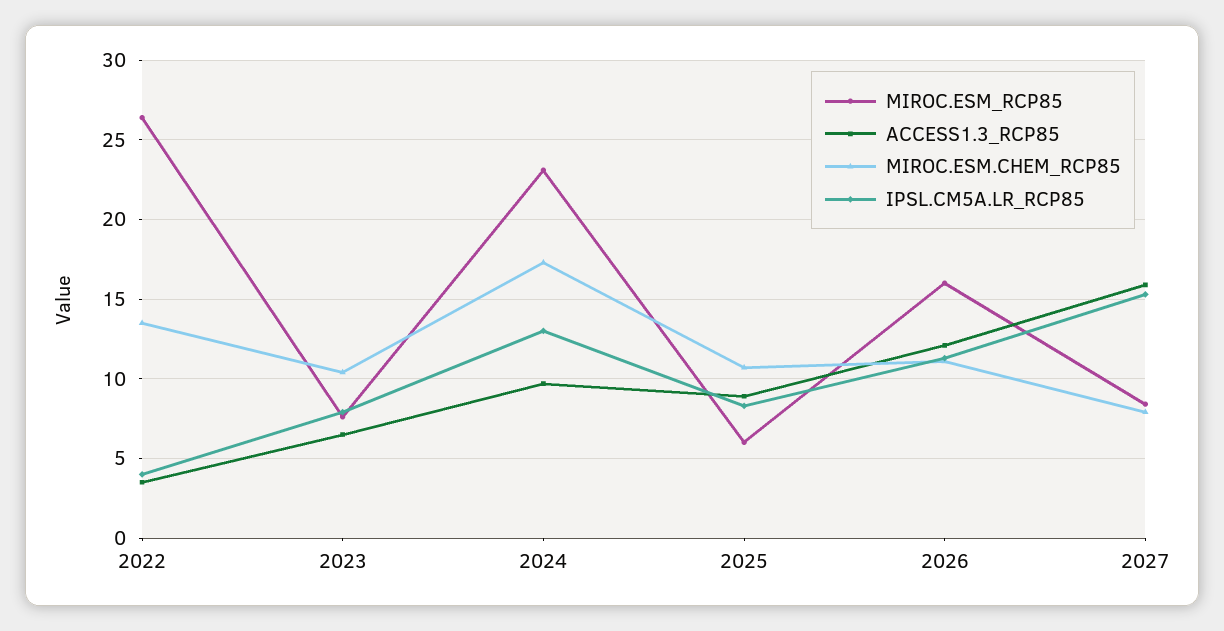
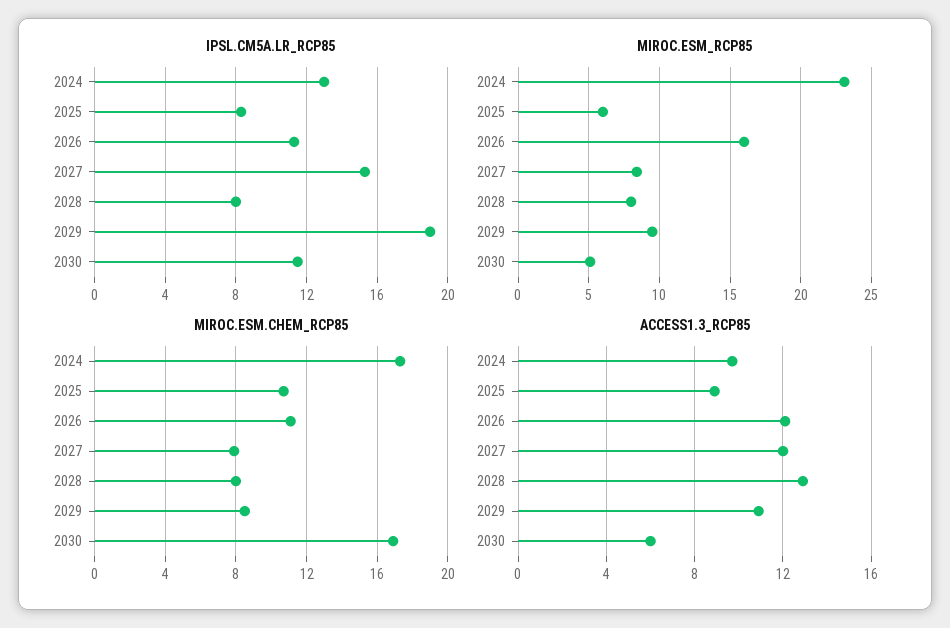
MIROC.ESM_RCP85, 2022: 26.5 -> none
ACCESS1.3_RCP85, 2022: 3.5 -> none
MIROC.ESM.CHEM_RCP85, 2022: 13.5 -> none
IPSL.CM5A.LR_RCP85, 2022: 4 -> none
MIROC.ESM_RCP85, 2023: 7.5 -> none
ACCESS1.3_RCP85, 2023: 6.5 -> none
MIROC.ESM.CHEM_RCP85, 2023: 10.5 -> none
IPSL.CM5A.LR_RCP85, 2023: 8 -> none
ACCESS1.3_RCP85, 2027: 16 -> 12
IPSL.CM5A.LR_RCP85, 2028: none -> 8
IPSL.CM5A.LR_RCP85, 2029: none -> 19
IPSL.CM5A.LR_RCP85, 2030: none -> 11.5
MIROC.ESM_RCP85, 2028: none -> 8
MIROC.ESM_RCP85, 2029: none -> 9.5
MIROC.ESM_RCP85, 2030: none -> 5
MIROC.ESM.CHEM_RCP85, 2028: none -> 8
MIROC.ESM.CHEM_RCP85, 2029: none -> 8.5
MIROC.ESM.CHEM_RCP85, 2030: none -> 17
ACCESS1.3_RCP85, 2028: none -> 13
ACCESS1.3_RCP85, 2029: none -> 11
ACCESS1.3_RCP85, 2030: none -> 6

